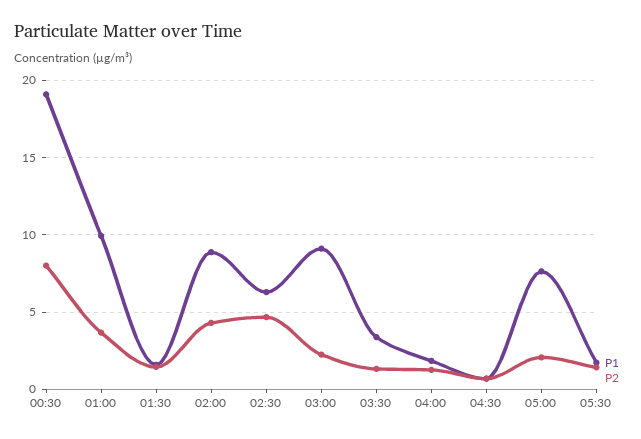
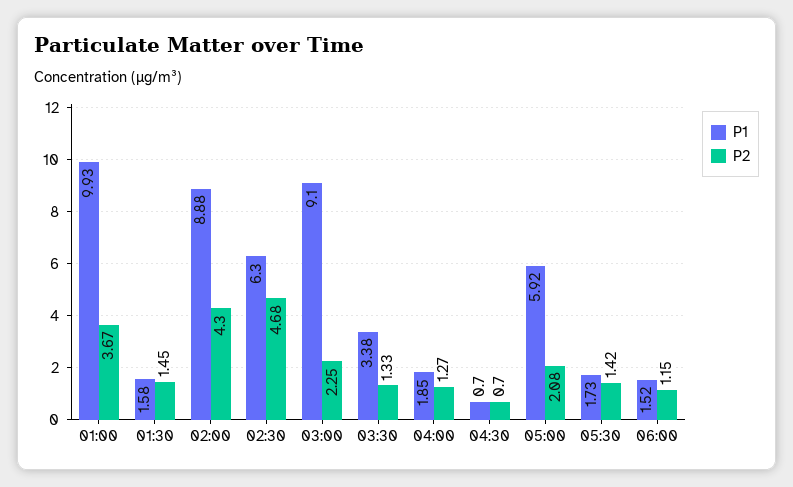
P1, 00:30: 19 -> none
P2, 00:30: 8 -> none
P1, 05:00: 7.5 -> 5.92
P1, 06:00: none -> 1.52
P2, 06:00: none -> 1.15

